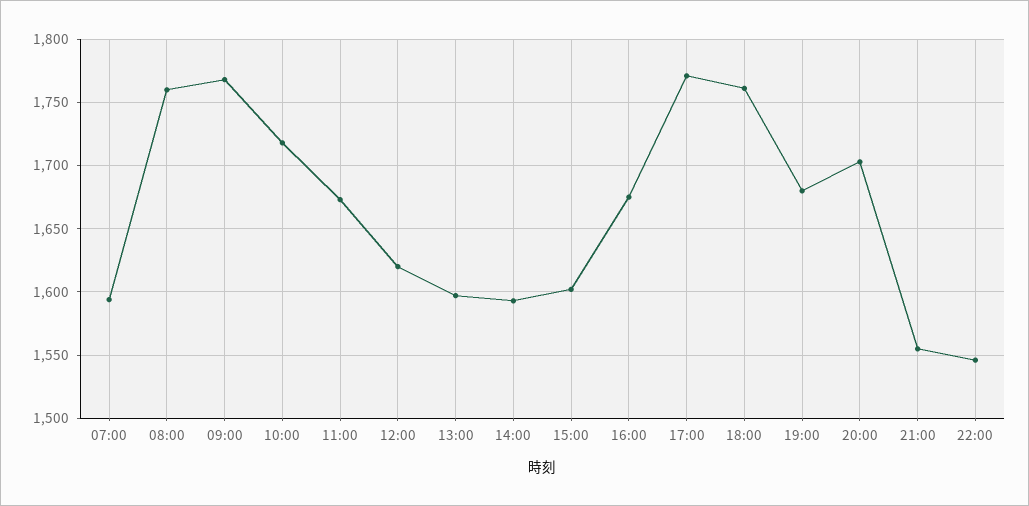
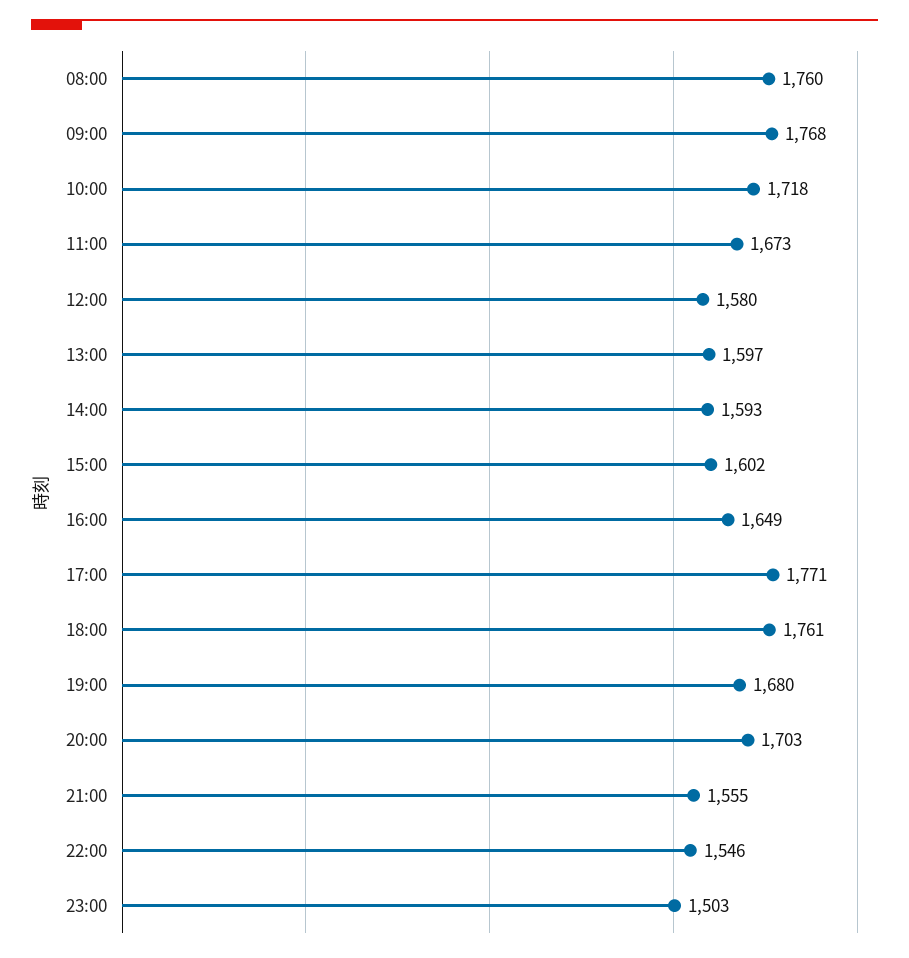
07:00: 1595 -> none
12:00: 1620 -> 1580
16:00: 1675 -> 1649
23:00: none -> 1503

